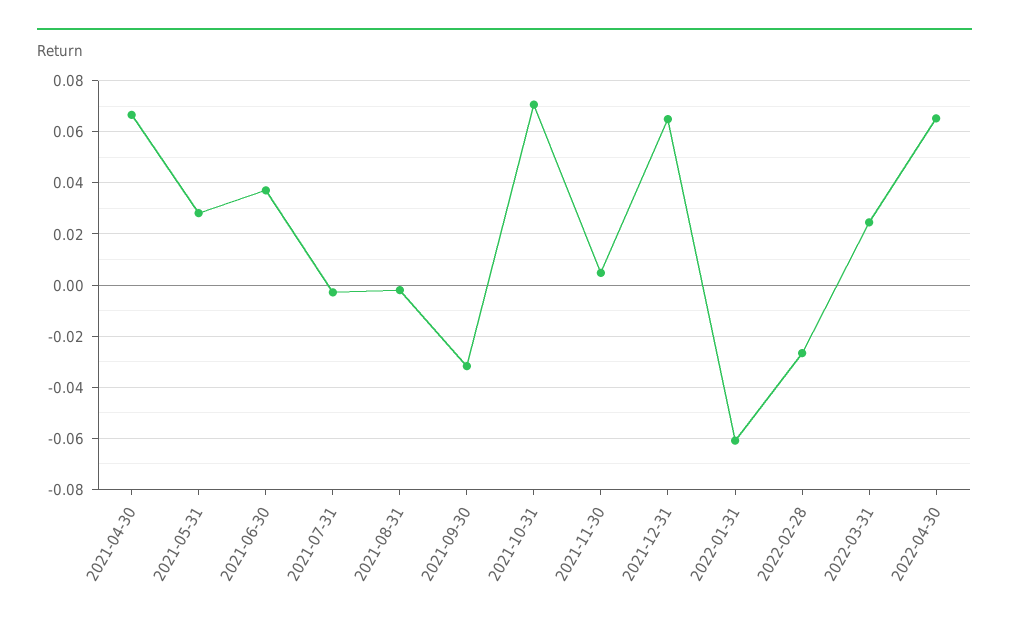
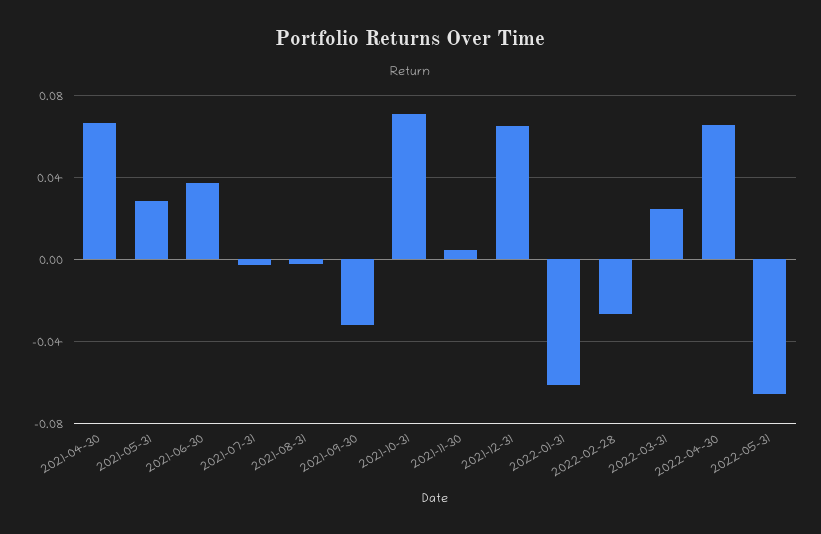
2022-05-31: none -> -0.065

